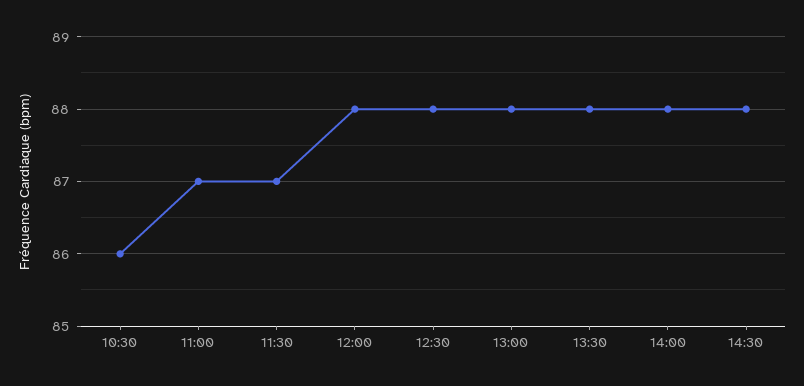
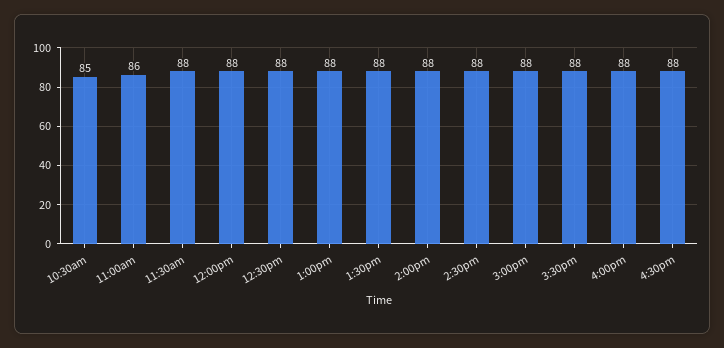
10:30: 86 -> 85
11:00: 87 -> 86
11:30: 87 -> 88
3:00pm: none -> 88
3:30pm: none -> 88
4:00pm: none -> 88
4:30pm: none -> 88

